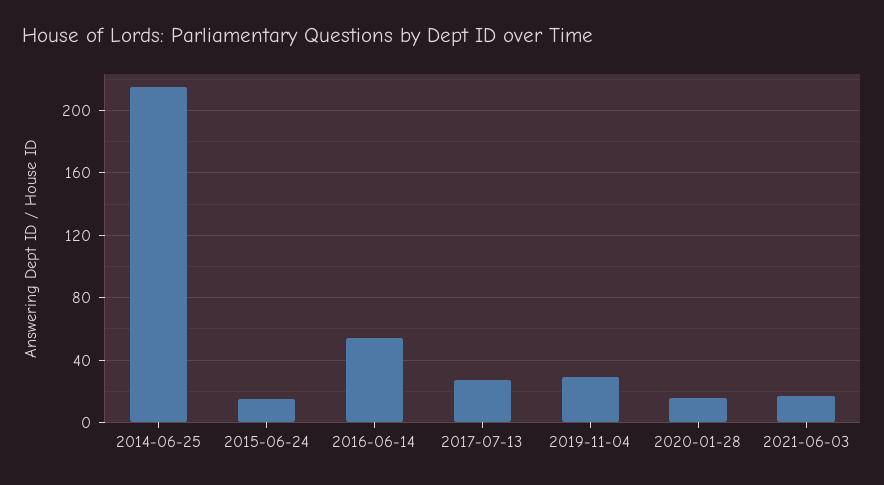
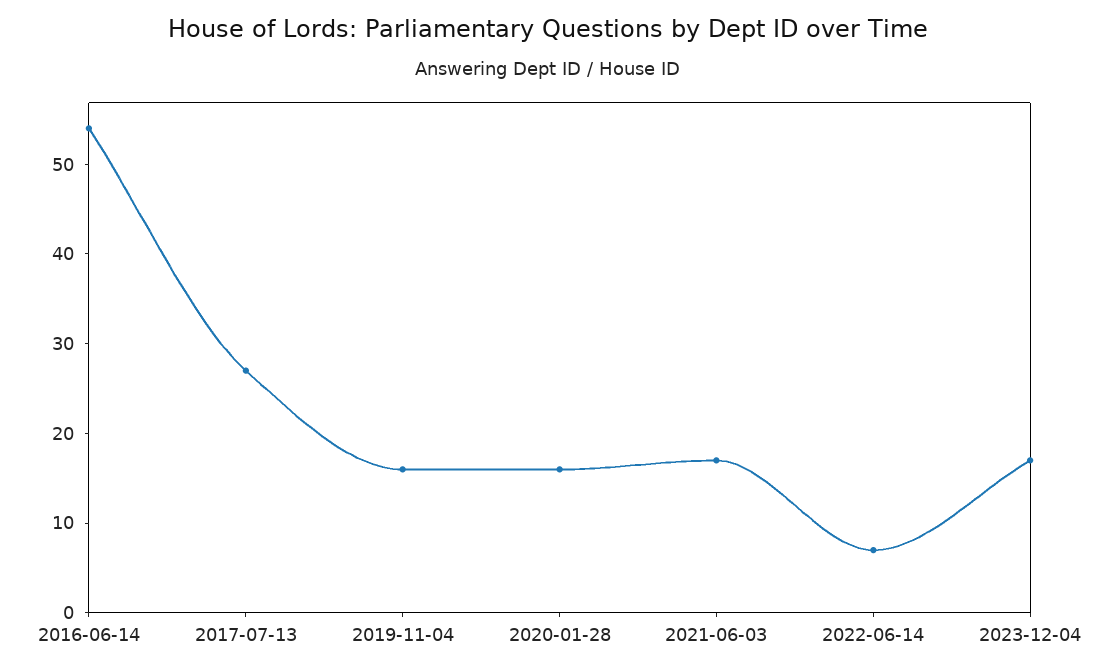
2014-06-25: 215 -> none
2015-06-24: 15 -> none
2019-11-04: 30 -> 16
2022-06-14: none -> 7
2023-12-04: none -> 17

